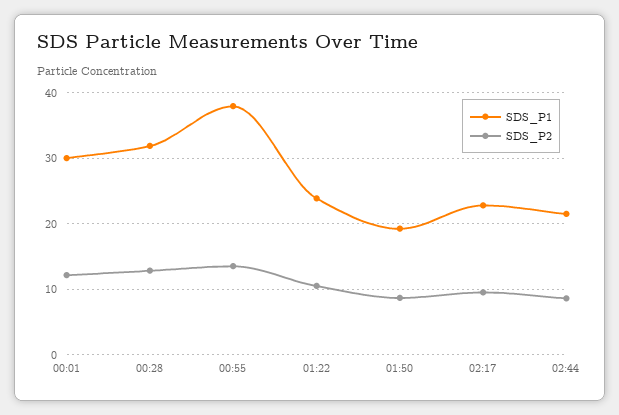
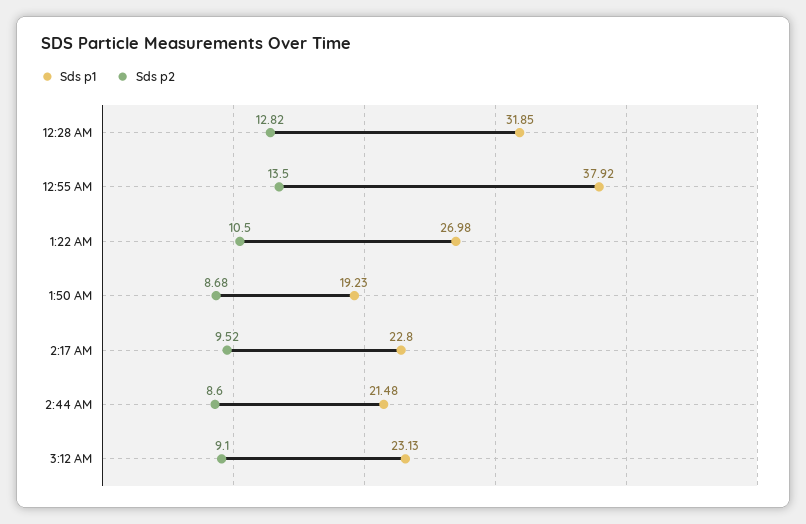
SDS_P1, 00:01: 30 -> none
SDS_P2, 00:01: 12 -> none
SDS_P1, 01:22: 24 -> 26.98
SDS_P1, 3:12 AM: none -> 23.13
SDS_P2, 3:12 AM: none -> 9.1

